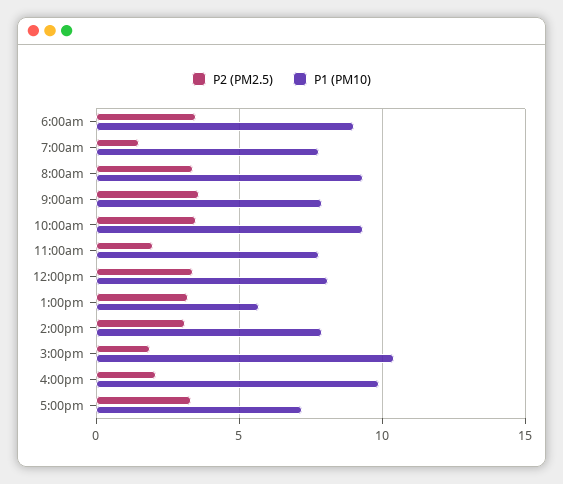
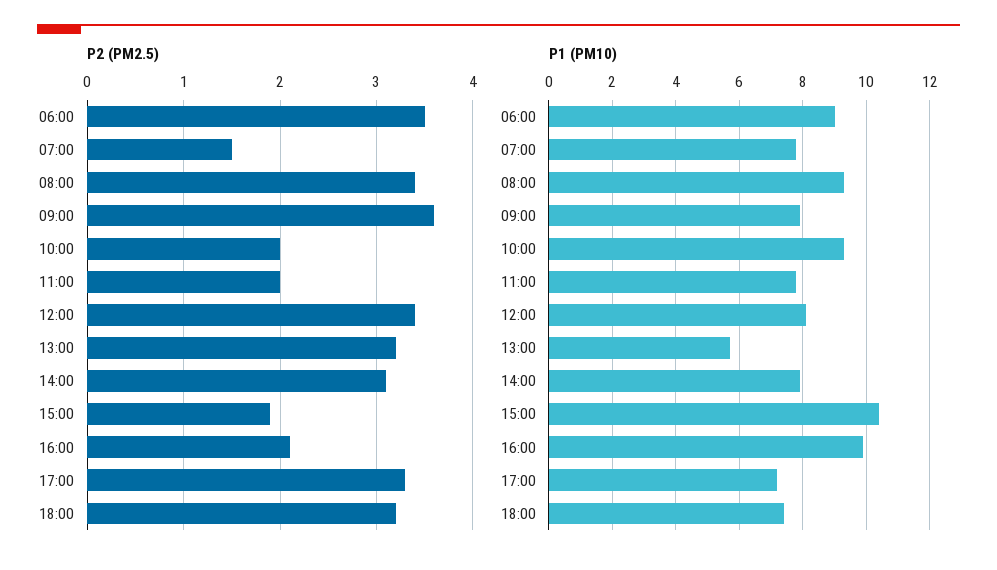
P2 (PM2.5), 10:00am: 3.5 -> 2
P2 (PM2.5), 18:00: none -> 3.2
P1 (PM10), 18:00: none -> 7.4

